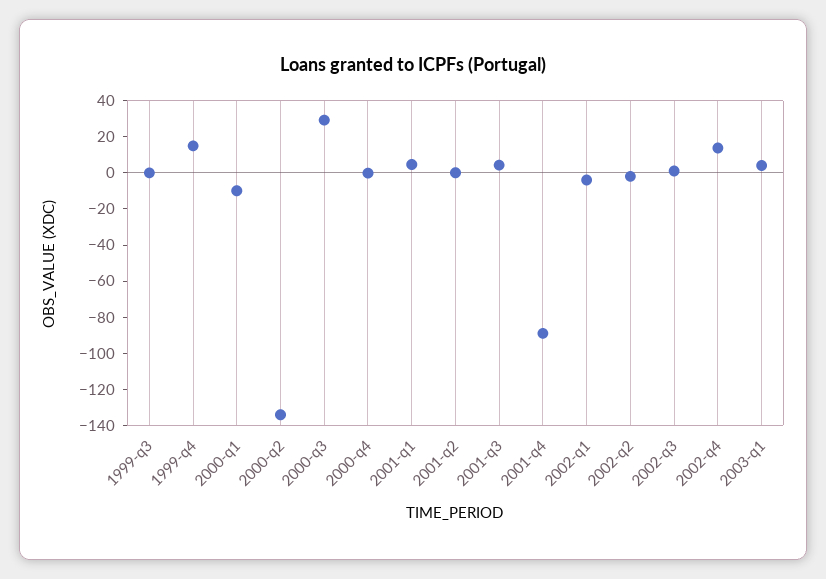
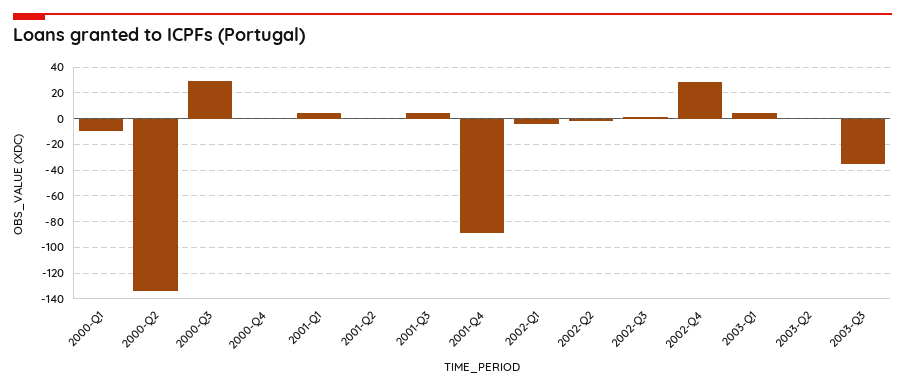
1999-q3: 0 -> none
1999-q4: 15 -> none
2002-q4: 15 -> 30
2003-Q2: none -> 0
2003-Q3: none -> -35

